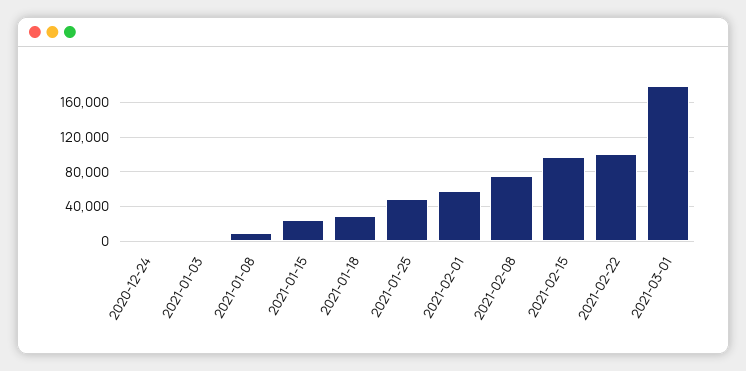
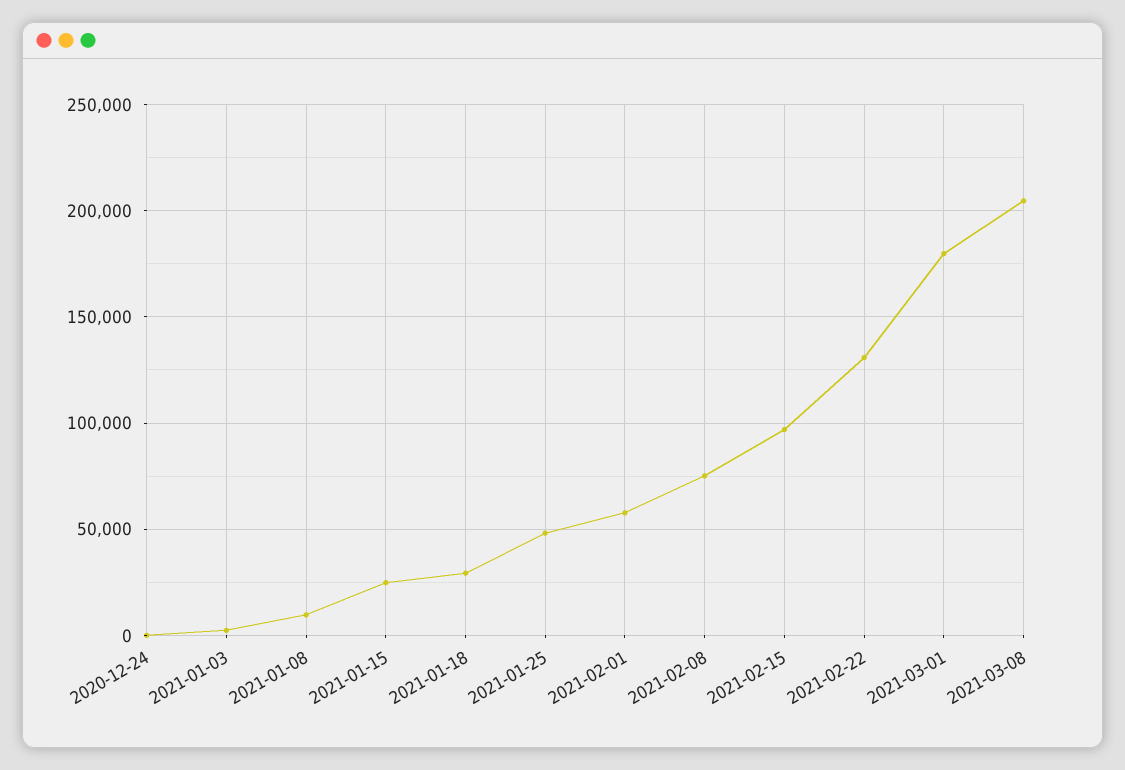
2021-02-22: 100000 -> 130000
2021-03-08: none -> 205000

